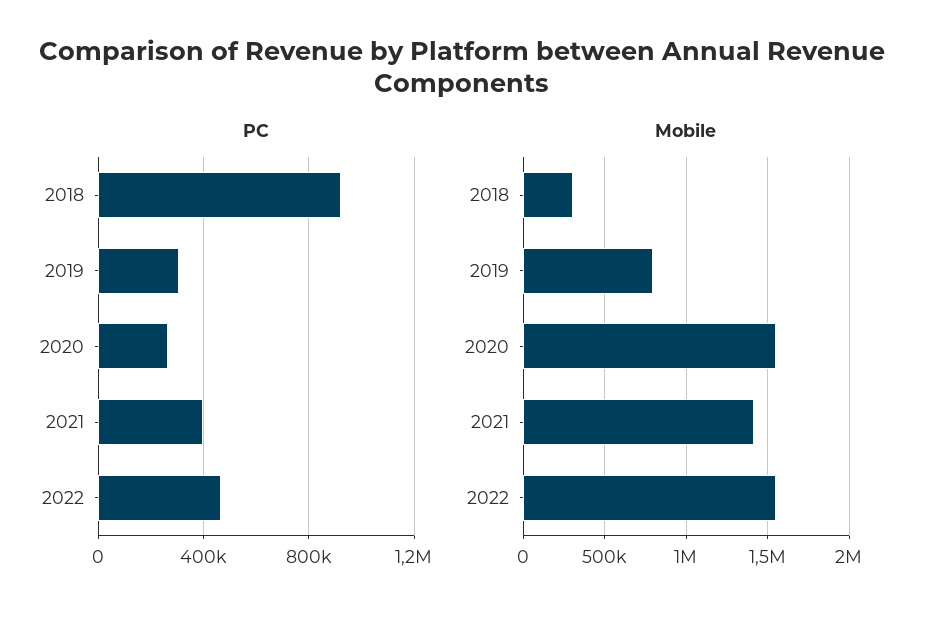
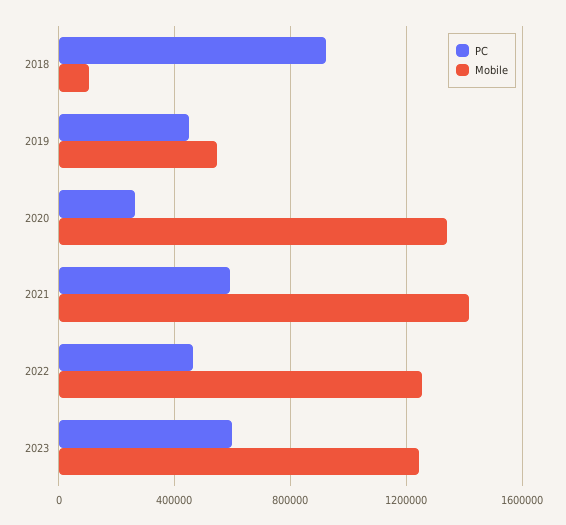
PC, 2019: 300000 -> 450000
PC, 2021: 400000 -> 600000
Mobile, 2018: 300000 -> 100000
Mobile, 2019: 800000 -> 550000
Mobile, 2020: 1550000 -> 1350000
Mobile, 2022: 1550000 -> 1250000
PC, 2023: none -> 600000
Mobile, 2023: none -> 1250000

